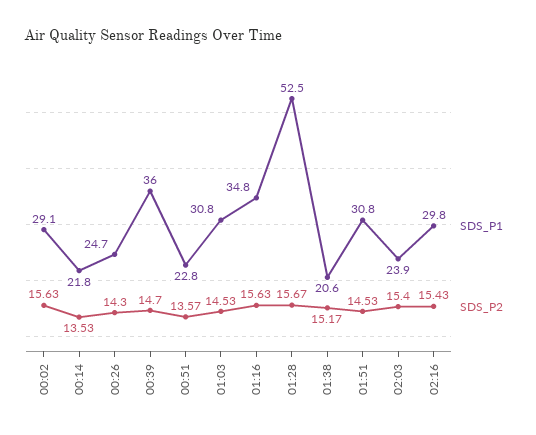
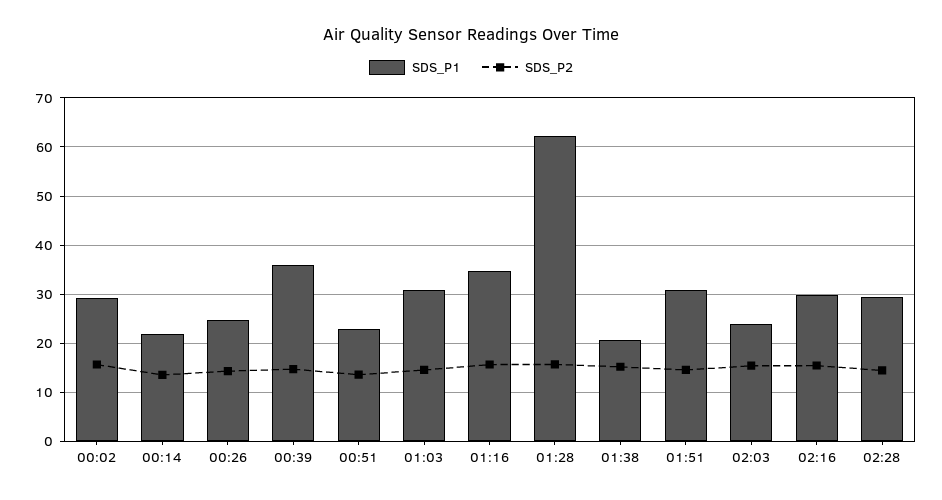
SDS_P1, 01:28: 52.5 -> 62
SDS_P1, 02:28: none -> 30
SDS_P2, 02:28: none -> 14

